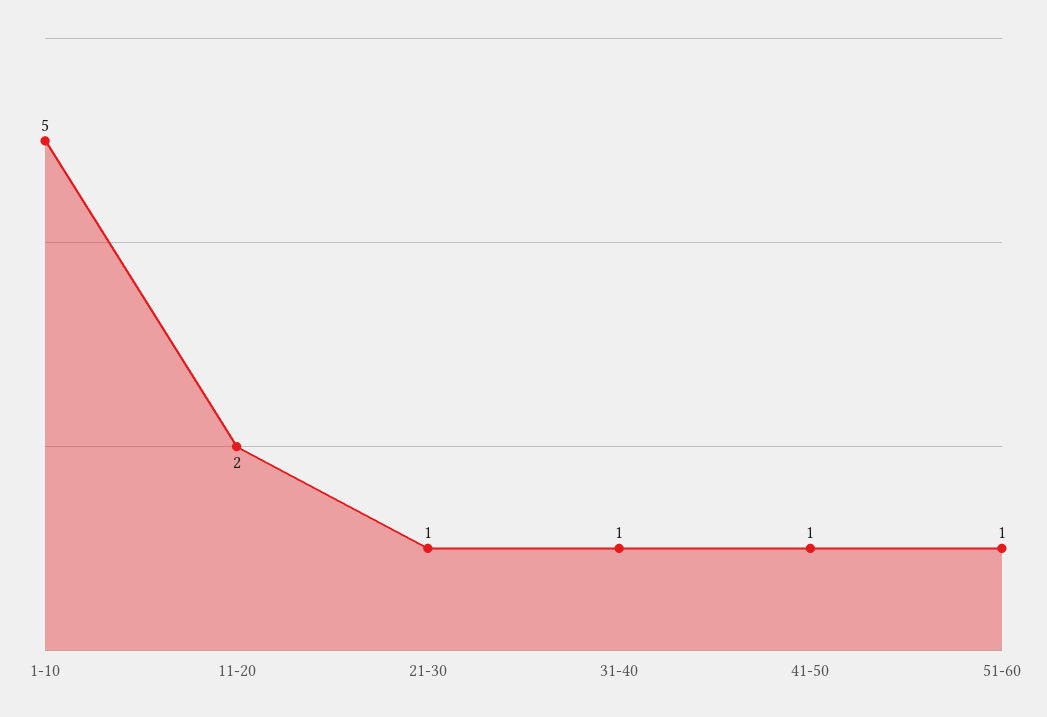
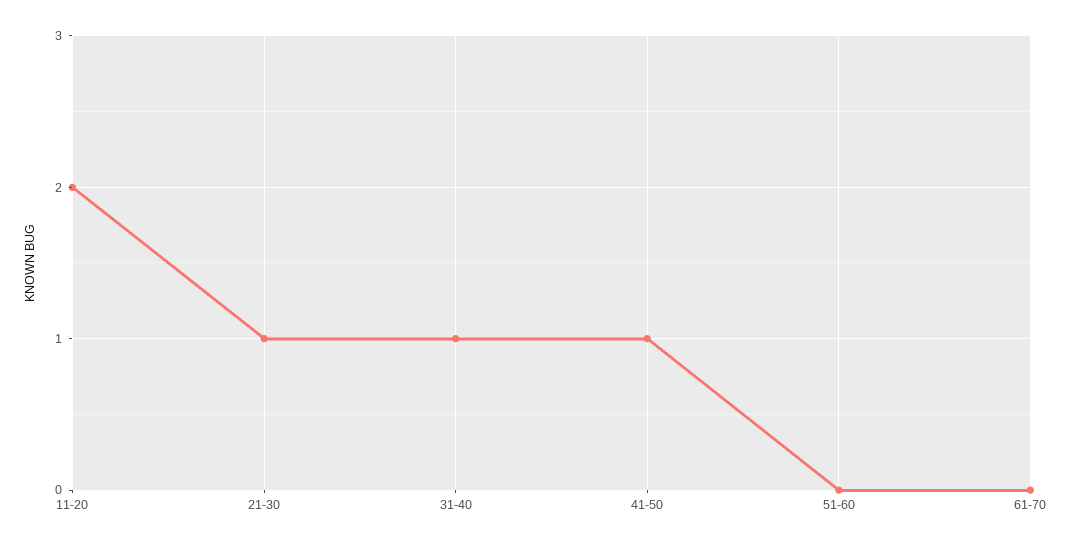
1-10: 5 -> none
51-60: 1 -> 0
61-70: none -> 0

